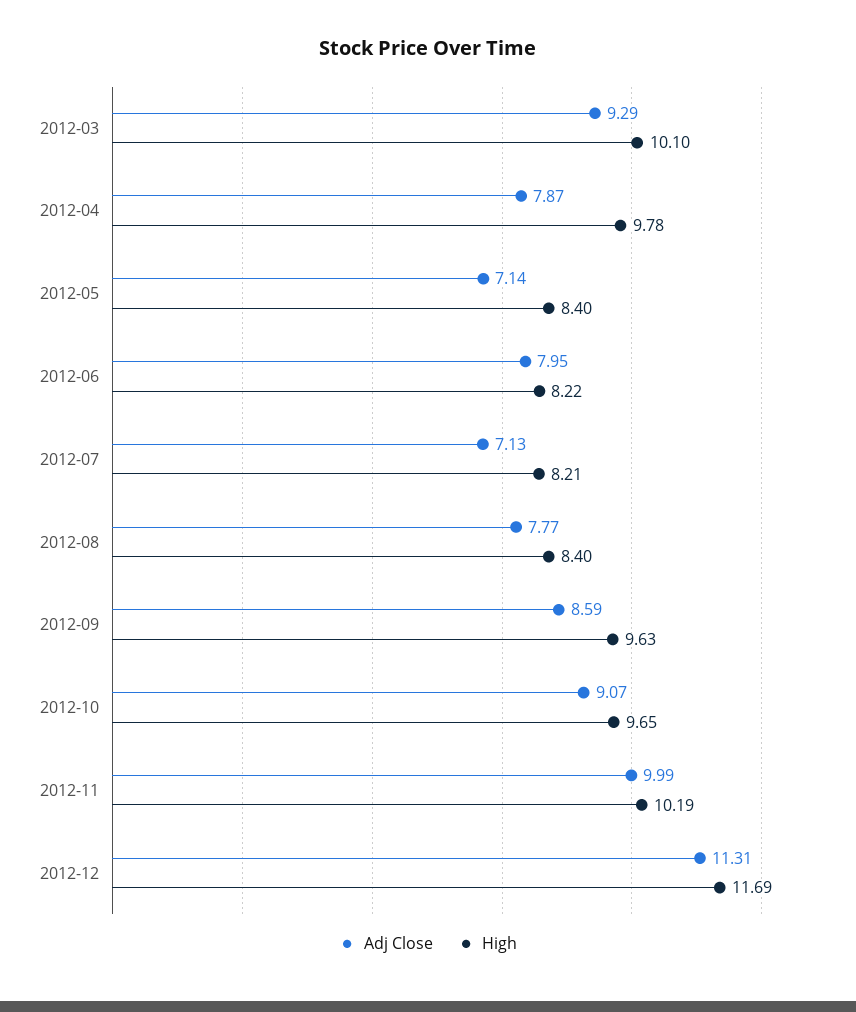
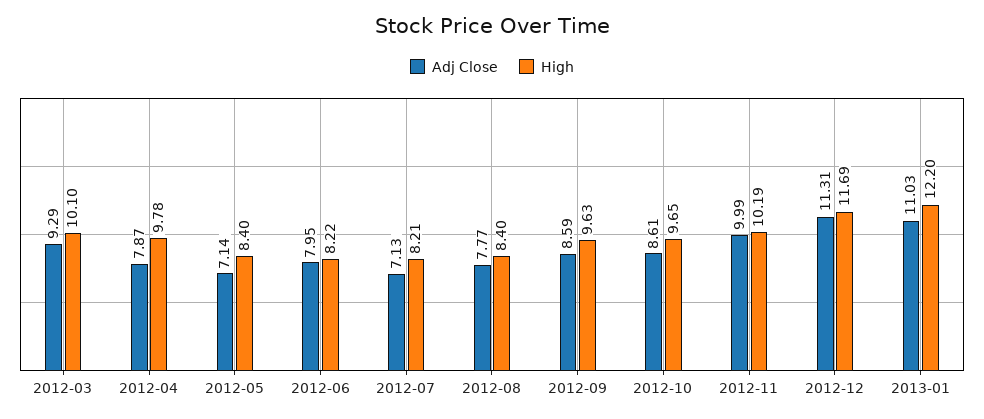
Adj Close, 2012-10: 9.07 -> 8.61
Adj Close, 2013-01: none -> 11.03
High, 2013-01: none -> 12.2

